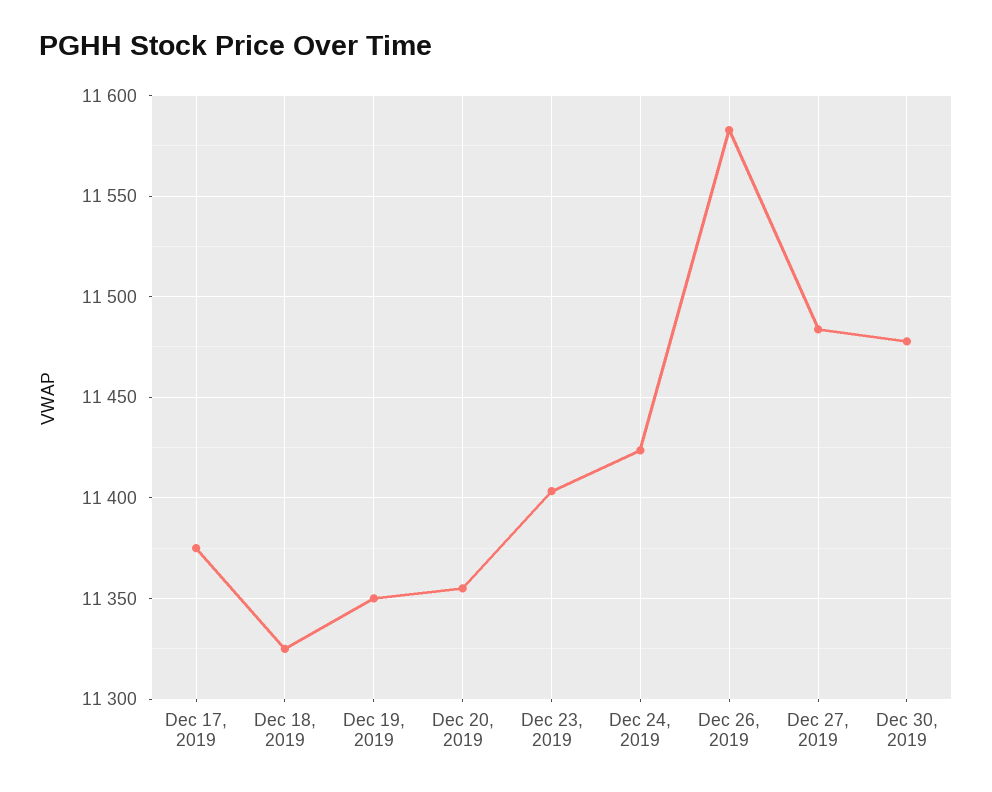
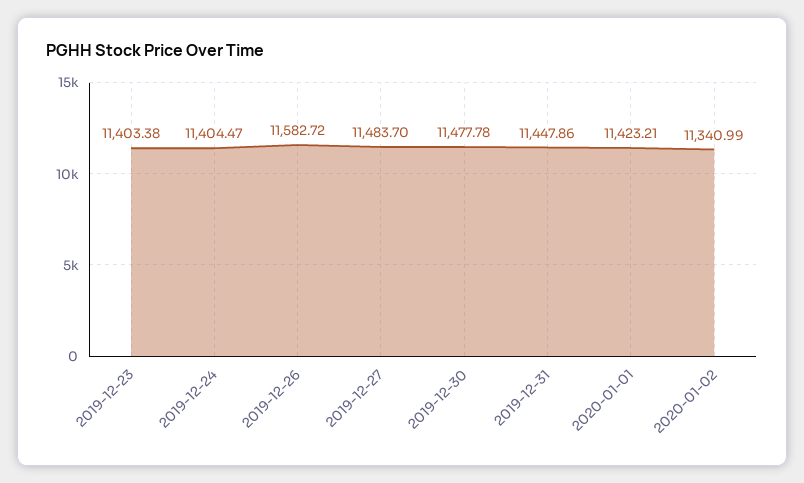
Dec 17, 2019: 11375 -> none
Dec 18, 2019: 11325 -> none
Dec 19, 2019: 11350 -> none
Dec 20, 2019: 11355 -> none
Dec 24, 2019: 11425 -> 11404.47
2019-12-31: none -> 11447.86
2020-01-01: none -> 11423.21
2020-01-02: none -> 11340.99

